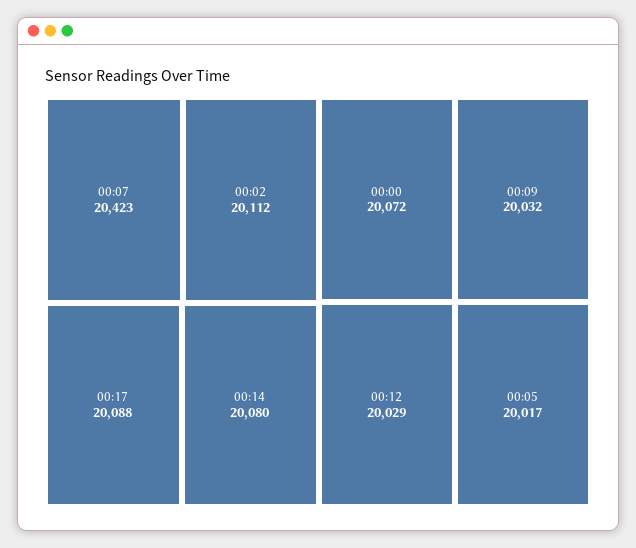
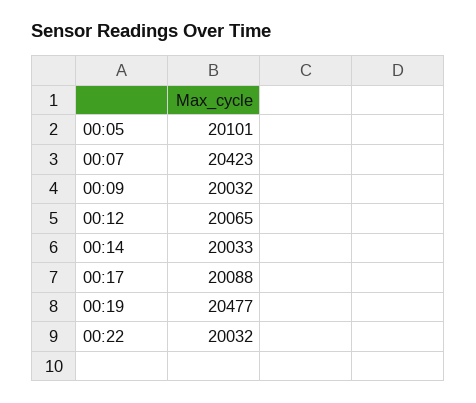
00:02: 20112 -> none
00:14: 20080 -> 20033
00:00: 20072 -> none
00:12: 20029 -> 20065
00:05: 20017 -> 20101
00:19: none -> 20477
00:22: none -> 20032

